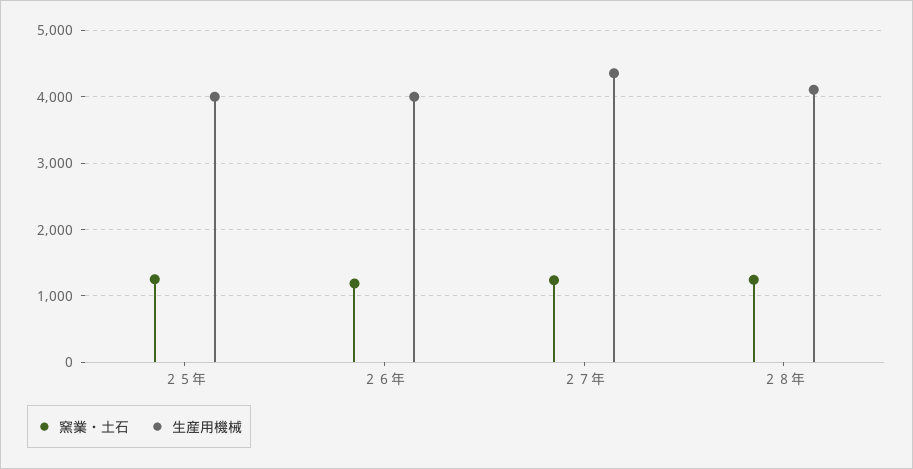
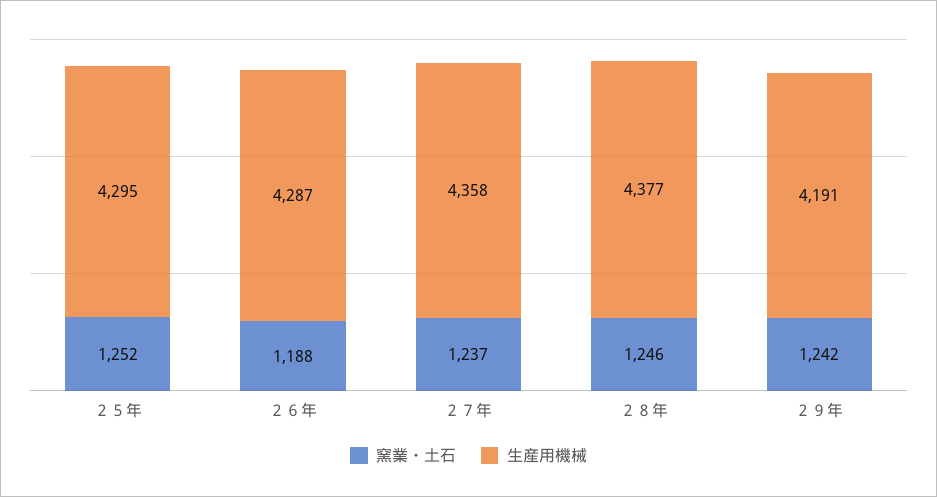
生産用機械, ２５年: 4000 -> 4295
生産用機械, ２６年: 4000 -> 4287
生産用機械, ２８年: 4100 -> 4377
窯業・土石, ２９年: none -> 1242
生産用機械, ２９年: none -> 4191

